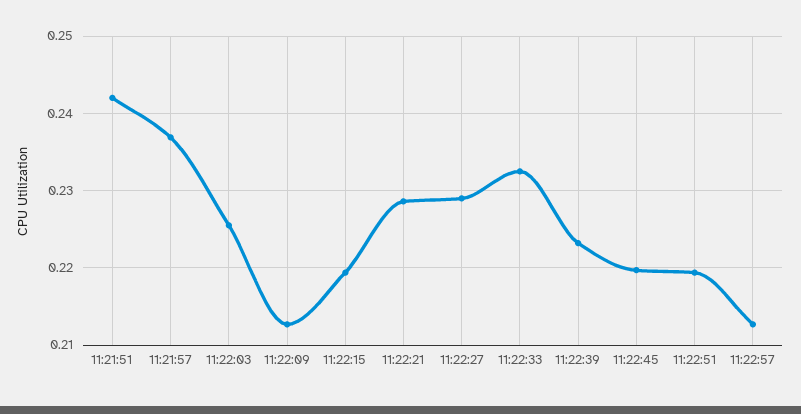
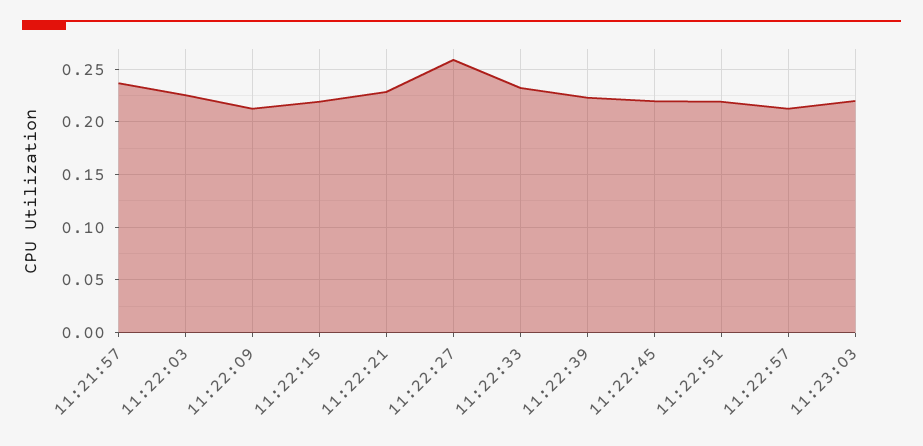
11:21:51: 0.242 -> none
11:22:27: 0.229 -> 0.26
11:23:03: none -> 0.22

